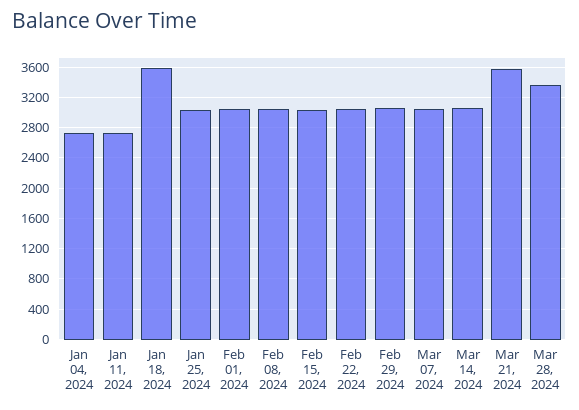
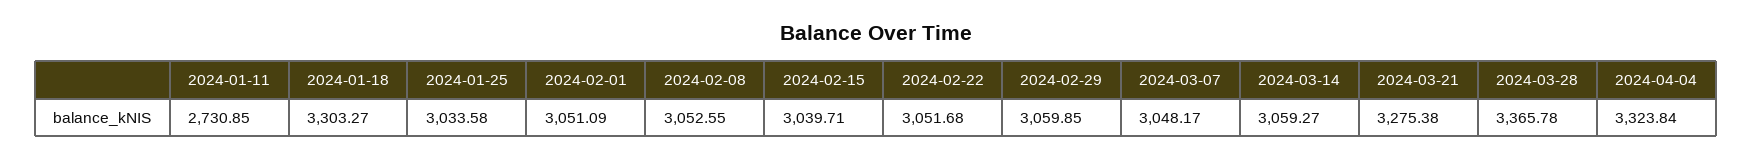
Jan 04, 2024: 2700 -> none
Jan 18, 2024: 3600 -> 3303.27
Mar 21, 2024: 3600 -> 3275.38
2024-04-04: none -> 3323.84

